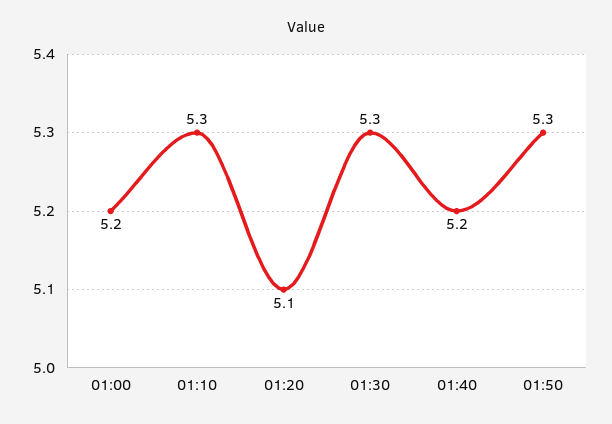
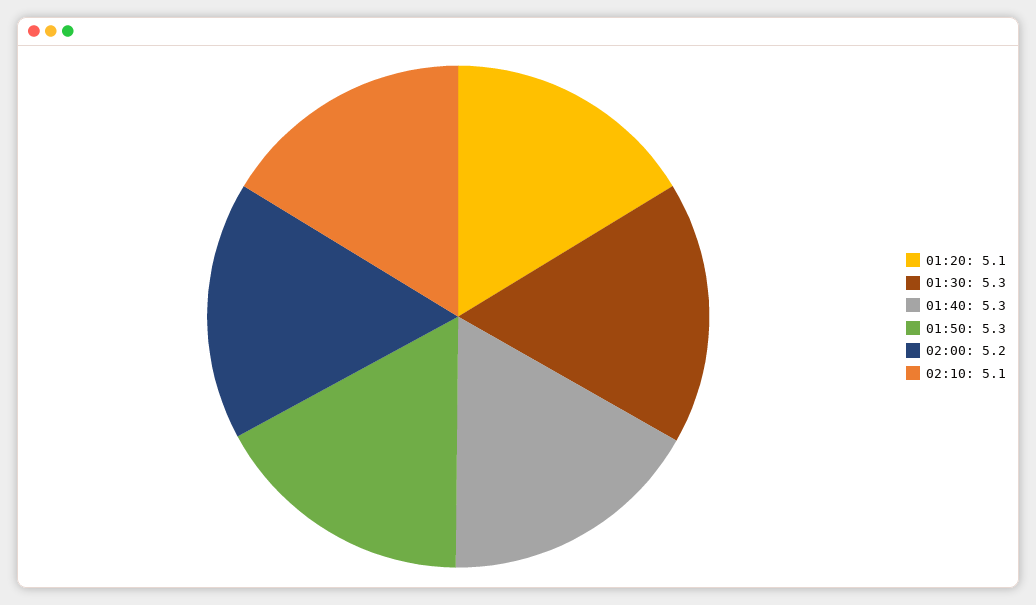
01:00: 5.2 -> none
01:10: 5.3 -> none
01:40: 5.2 -> 5.3
02:00: none -> 5.2
02:10: none -> 5.1

